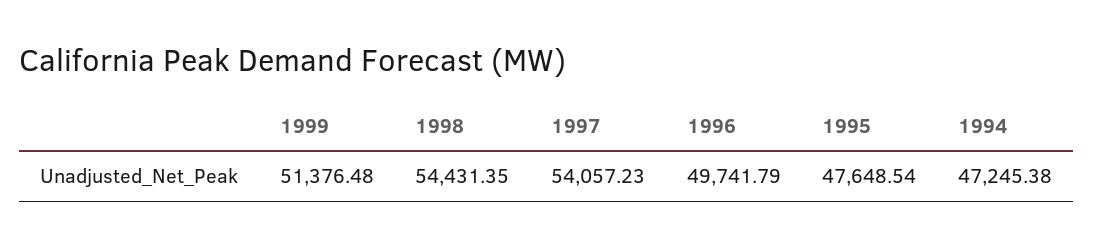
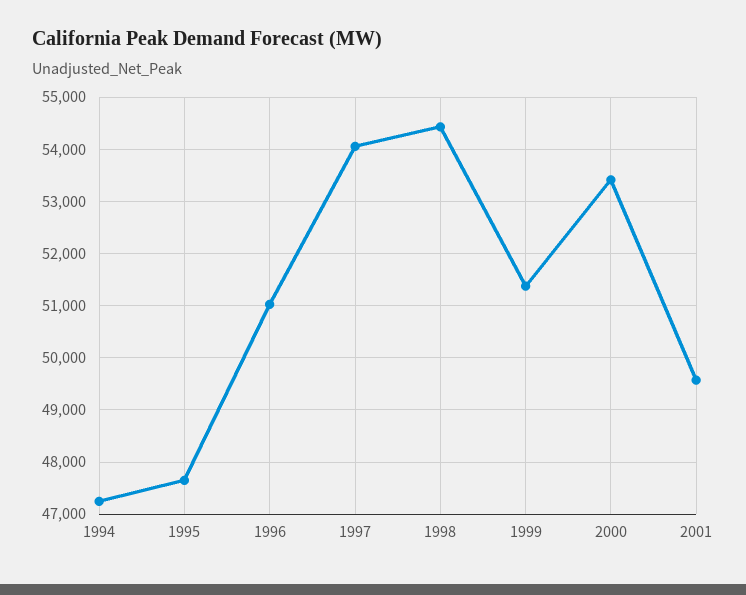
1996: 49741.79 -> 51000
2000: none -> 53400
2001: none -> 49600

